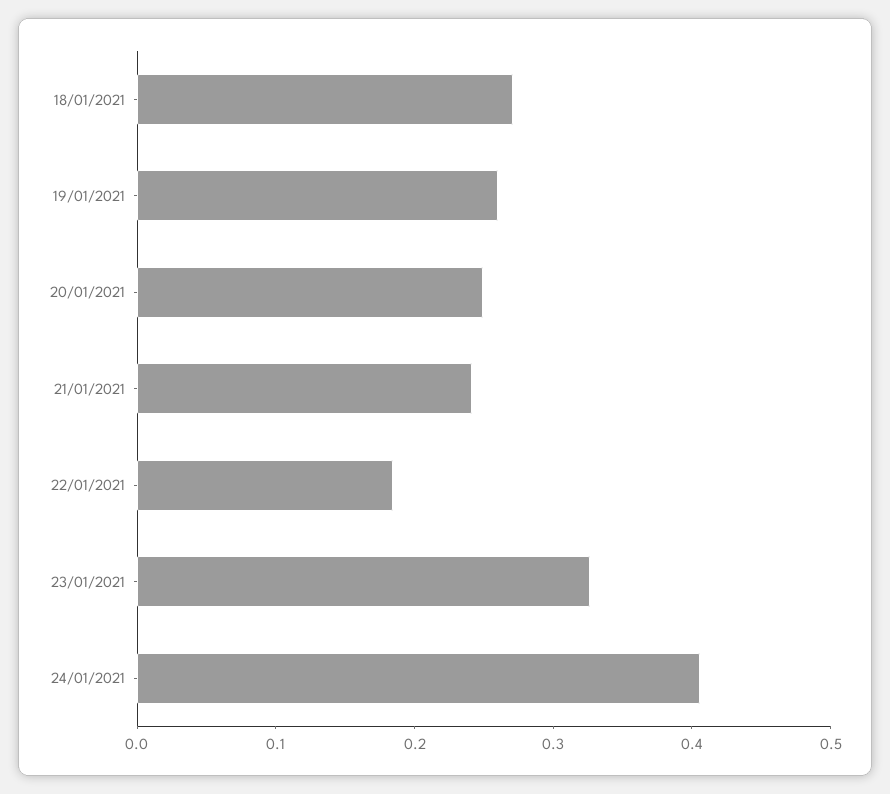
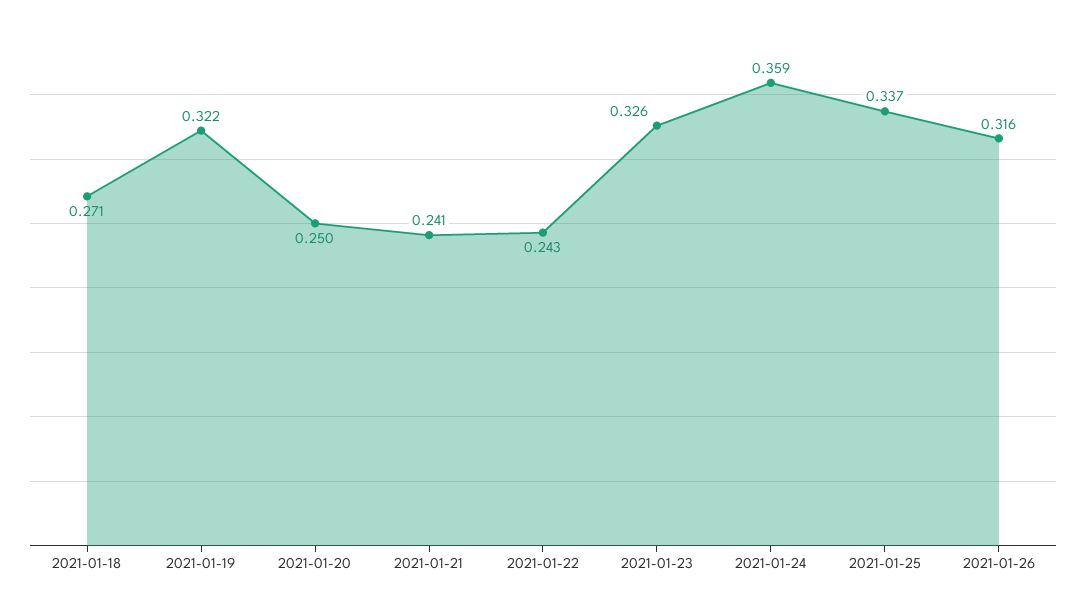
19/01/2021: 0.26 -> 0.322
22/01/2021: 0.18 -> 0.243
24/01/2021: 0.4 -> 0.359
2021-01-25: none -> 0.337
2021-01-26: none -> 0.316

